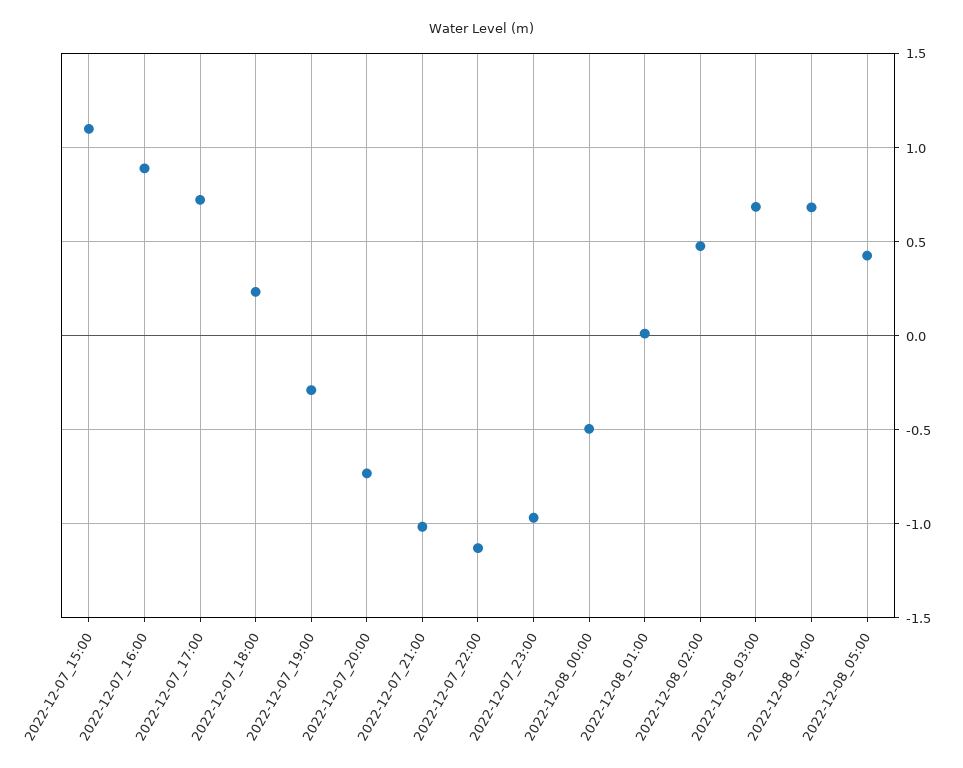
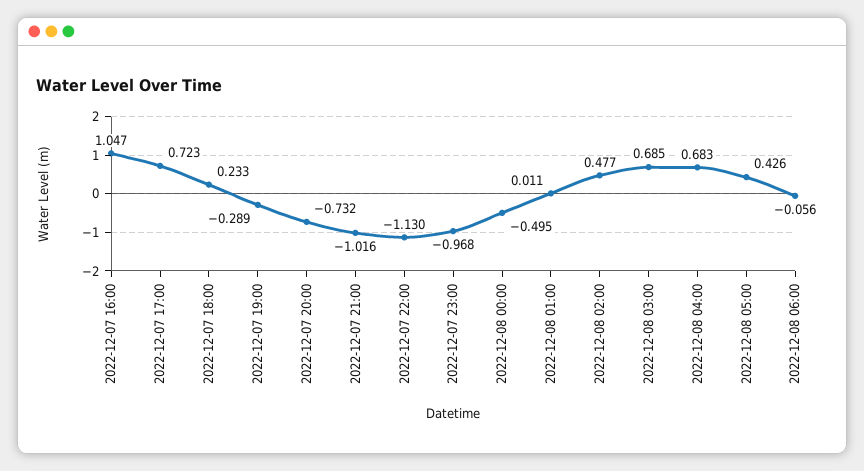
2022-12-07_15:00: 1.1 -> none
2022-12-07_16:00: 0.9 -> 1.047
2022-12-08 06:00: none -> -0.056

